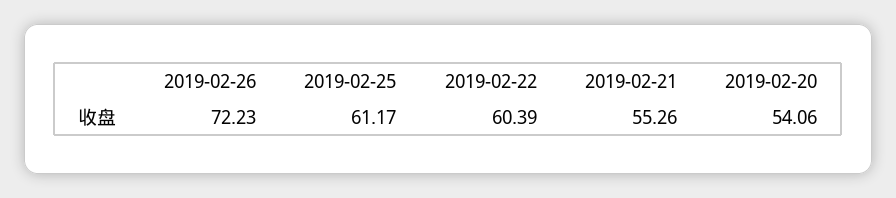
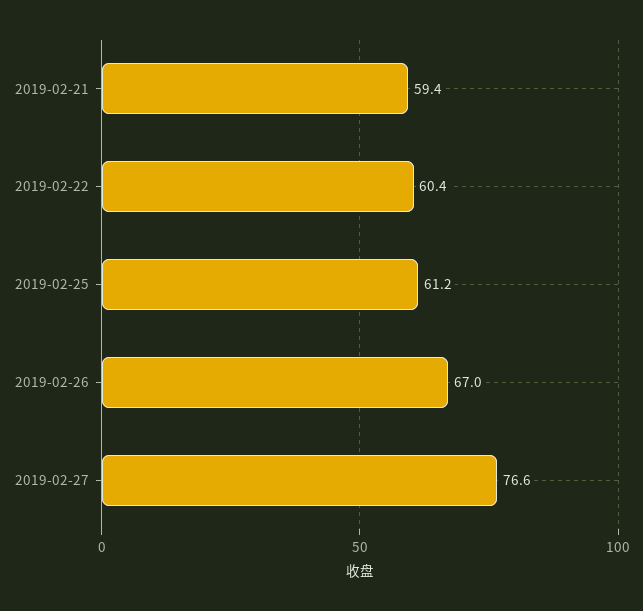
2019-02-26: 72.23 -> 67
2019-02-21: 55.26 -> 59.4
2019-02-20: 54.06 -> none
2019-02-27: none -> 76.6

